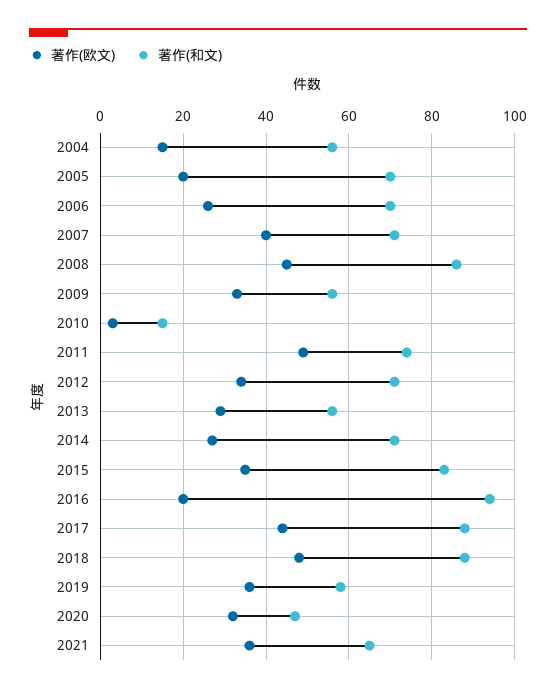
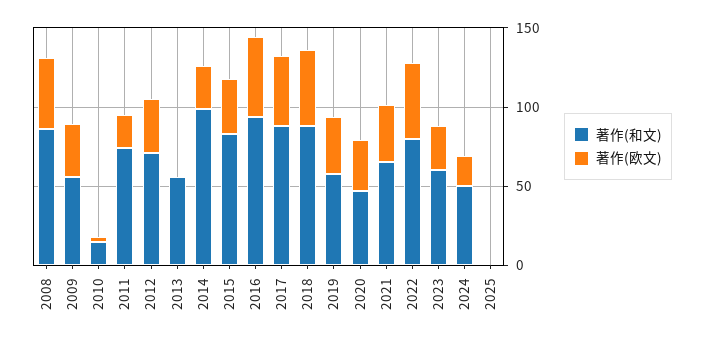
著作(欧文), 2004: 15 -> none
著作(和文), 2004: 55 -> none
著作(欧文), 2005: 20 -> none
著作(和文), 2005: 70 -> none
著作(欧文), 2006: 25 -> none
著作(和文), 2006: 70 -> none
著作(欧文), 2007: 40 -> none
著作(和文), 2007: 70 -> none
著作(欧文), 2011: 50 -> 20
著作(欧文), 2013: 30 -> 0
著作(和文), 2014: 70 -> 100
著作(欧文), 2016: 20 -> 50
著作(和文), 2022: none -> 80
著作(欧文), 2022: none -> 50
著作(和文), 2023: none -> 60
著作(欧文), 2023: none -> 30
著作(和文), 2024: none -> 50
著作(欧文), 2024: none -> 20
著作(和文), 2025: none -> 0
著作(欧文), 2025: none -> 0

